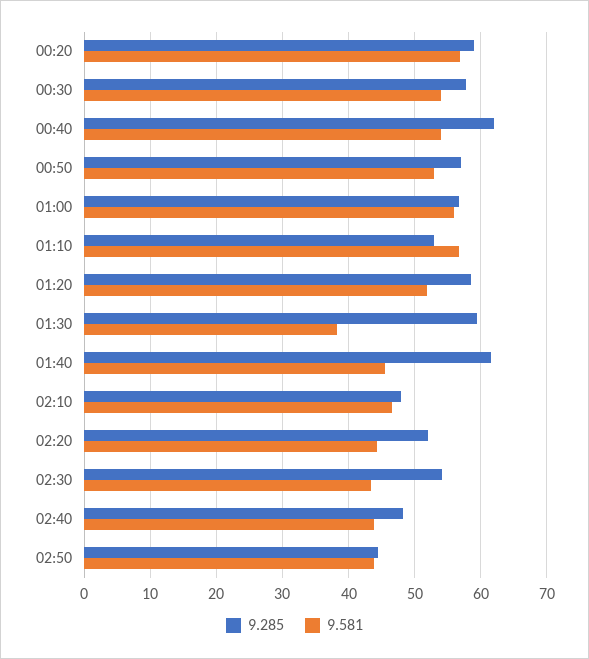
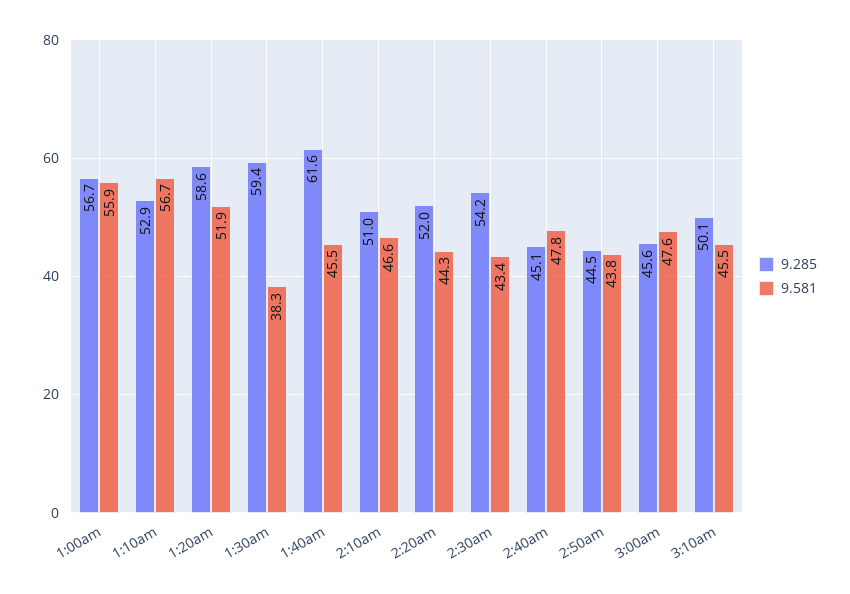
9.285, 00:20: 59 -> none
9.581, 00:20: 57 -> none
9.285, 00:30: 58 -> none
9.581, 00:30: 54 -> none
9.285, 00:40: 62 -> none
9.581, 00:40: 54 -> none
9.285, 00:50: 57 -> none
9.581, 00:50: 53 -> none
9.285, 02:10: 48 -> 51
9.285, 02:40: 48 -> 45.1
9.581, 02:40: 44 -> 47.8
9.285, 3:00am: none -> 45.6
9.581, 3:00am: none -> 47.6
9.285, 3:10am: none -> 50.1
9.581, 3:10am: none -> 45.5

